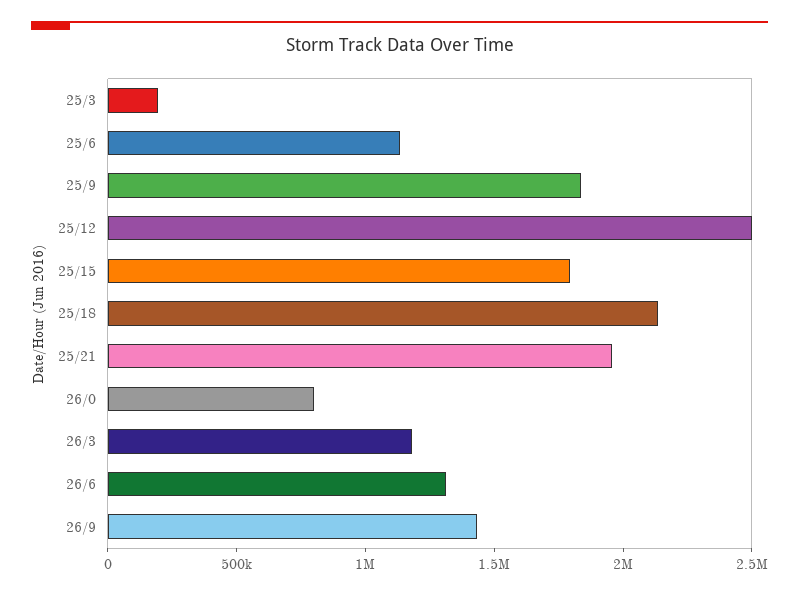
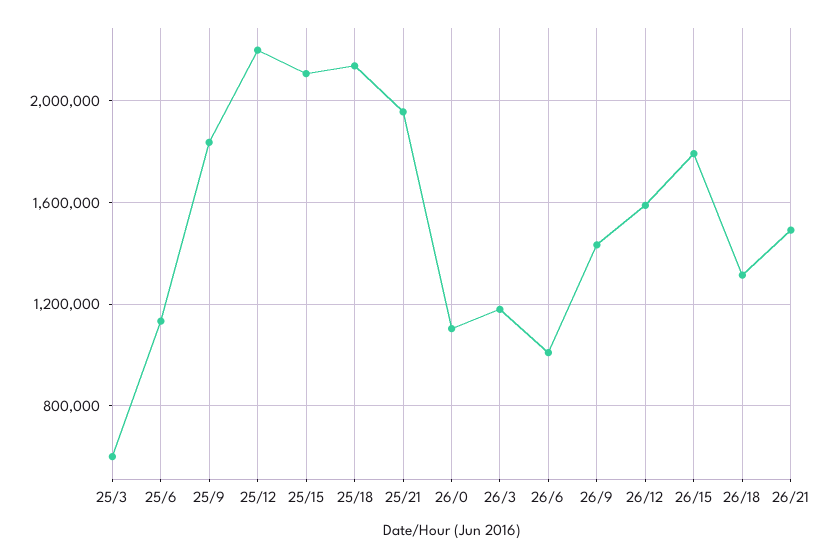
25/3: 200000 -> 600000
25/12: 2500000 -> 2200000
25/15: 1800000 -> 2100000
26/0: 800000 -> 1100000
26/6: 1300000 -> 1000000
26/12: none -> 1600000
26/15: none -> 1800000
26/18: none -> 1300000
26/21: none -> 1500000

